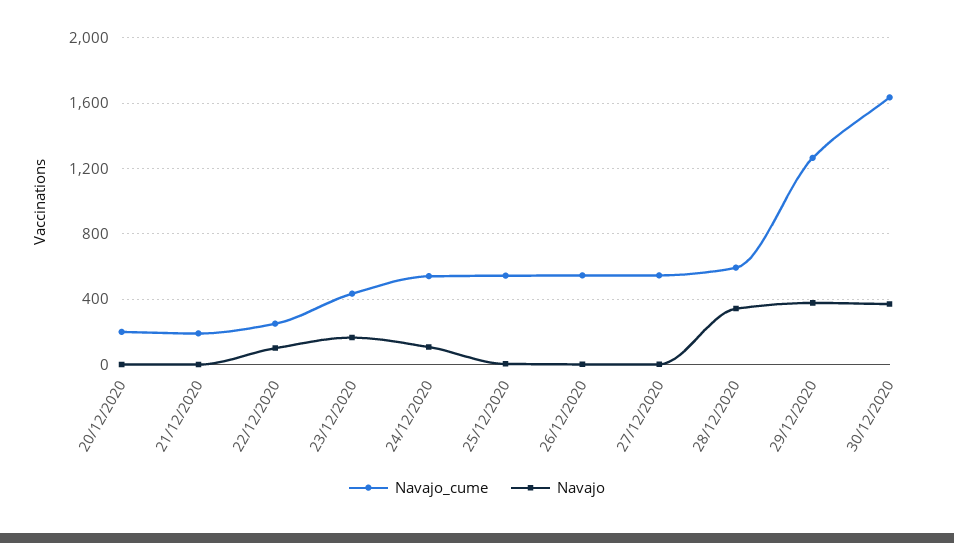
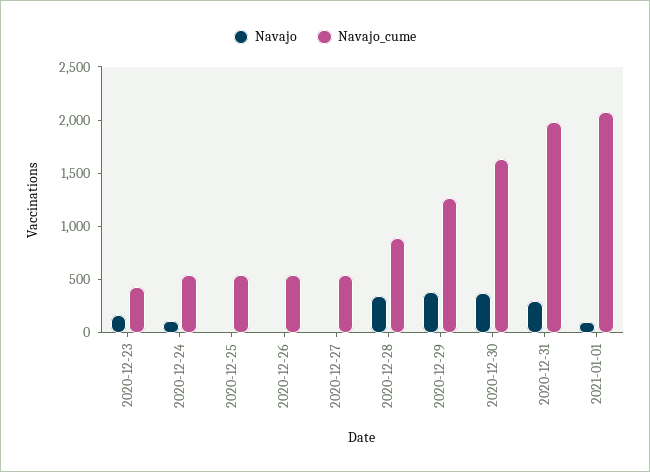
Navajo_cume, 20/12/2020: 200 -> none
Navajo, 20/12/2020: 0 -> none
Navajo_cume, 21/12/2020: 200 -> none
Navajo, 21/12/2020: 0 -> none
Navajo_cume, 22/12/2020: 250 -> none
Navajo, 22/12/2020: 100 -> none
Navajo_cume, 28/12/2020: 600 -> 900
Navajo, 2020-12-31: none -> 300
Navajo_cume, 2020-12-31: none -> 2000
Navajo, 2021-01-01: none -> 100
Navajo_cume, 2021-01-01: none -> 2100

